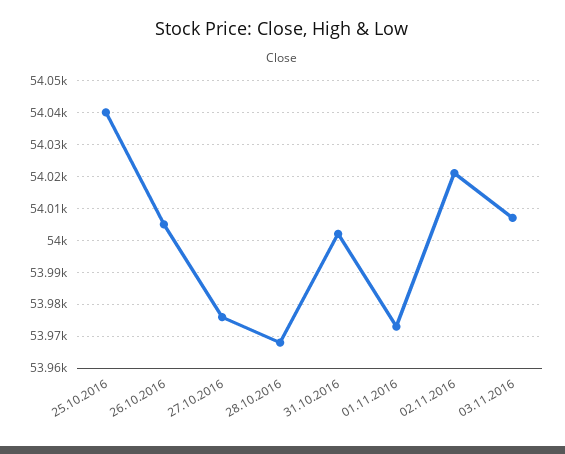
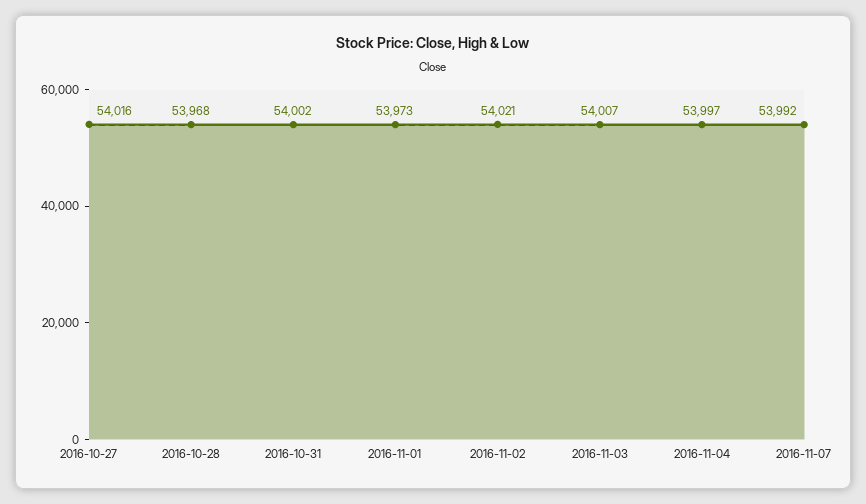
25.10.2016: 54040 -> none
26.10.2016: 54005 -> none
27.10.2016: 53975 -> 54016
2016-11-04: none -> 53997
2016-11-07: none -> 53992

